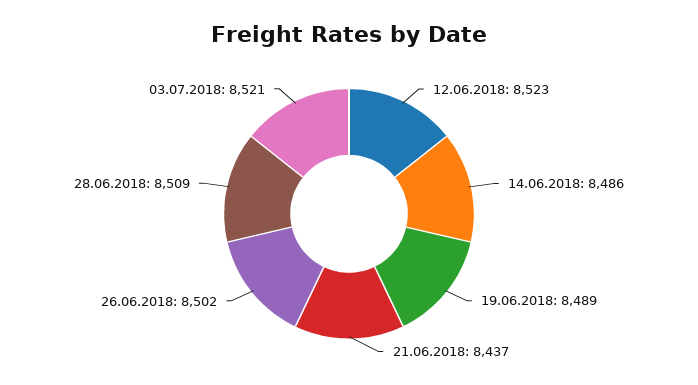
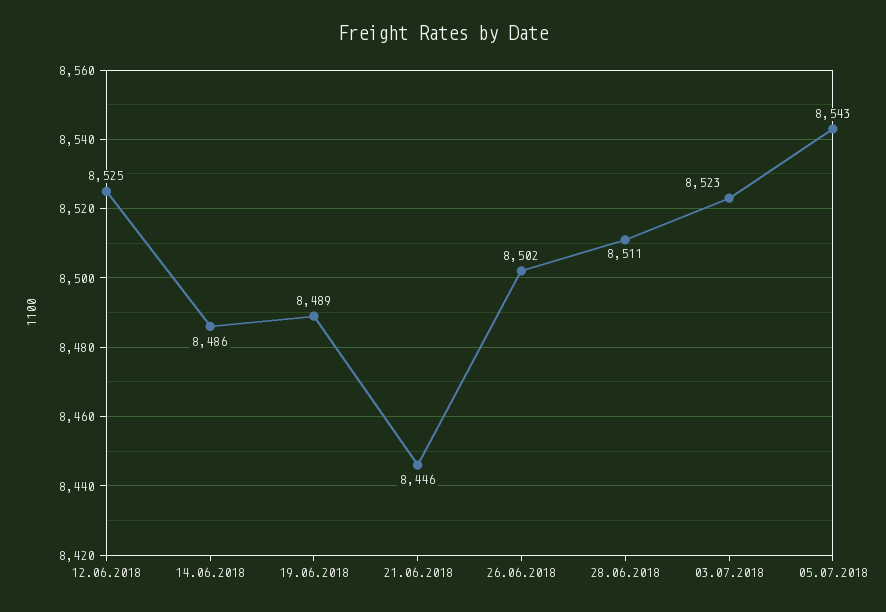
12.06.2018: 8523 -> 8525
21.06.2018: 8437 -> 8446
28.06.2018: 8509 -> 8511
03.07.2018: 8521 -> 8523
05.07.2018: none -> 8543

